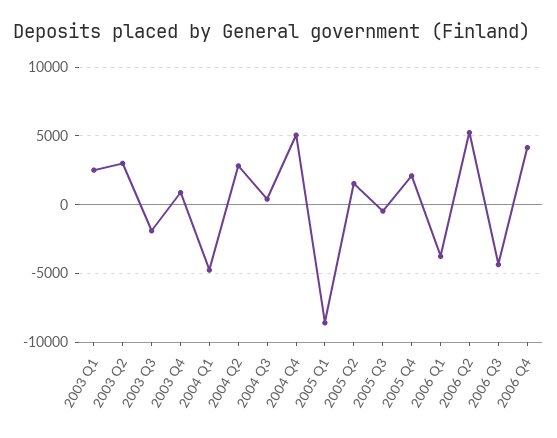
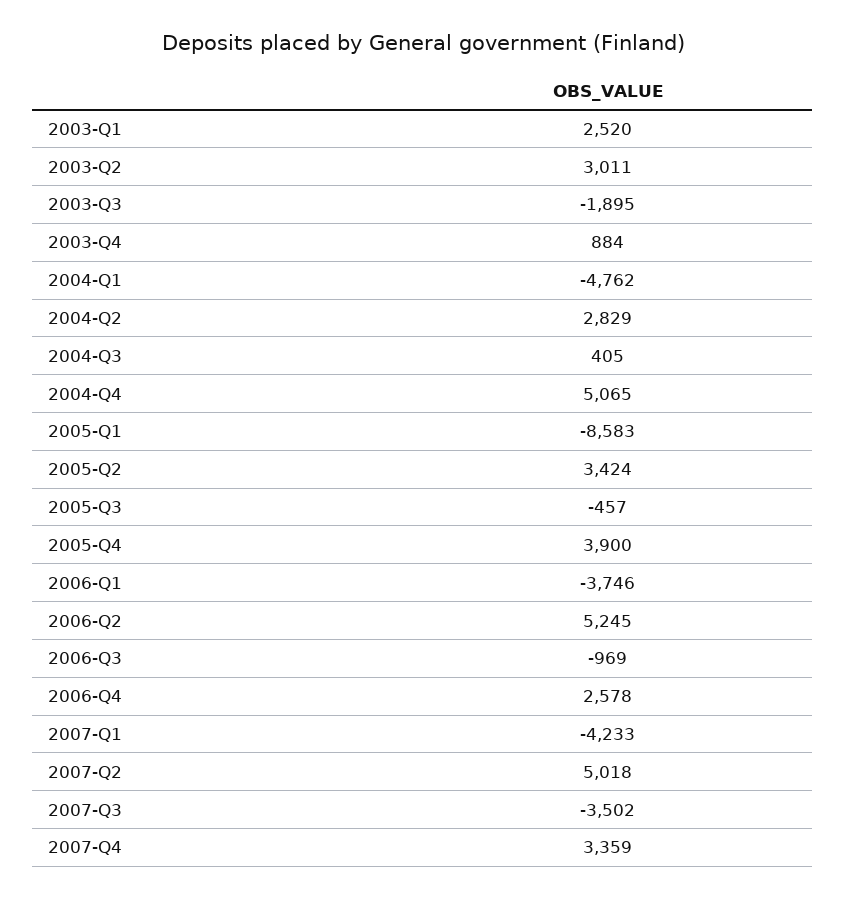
2005 Q2: 1500 -> 3424
2005 Q4: 2000 -> 3900
2006 Q3: -4500 -> -969
2006 Q4: 4000 -> 2578
2007-Q1: none -> -4233
2007-Q2: none -> 5018
2007-Q3: none -> -3502
2007-Q4: none -> 3359

